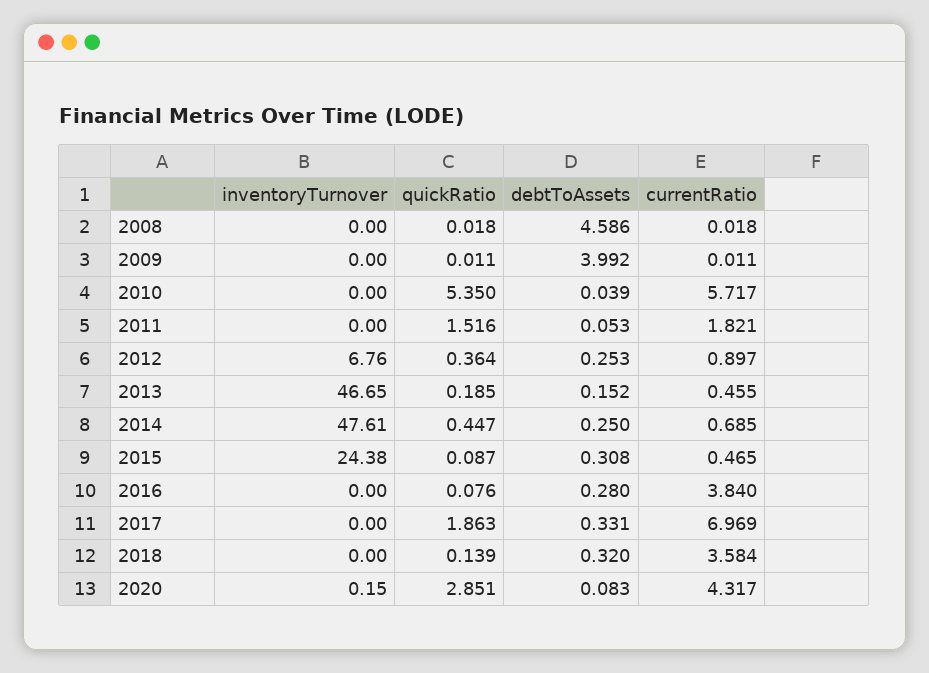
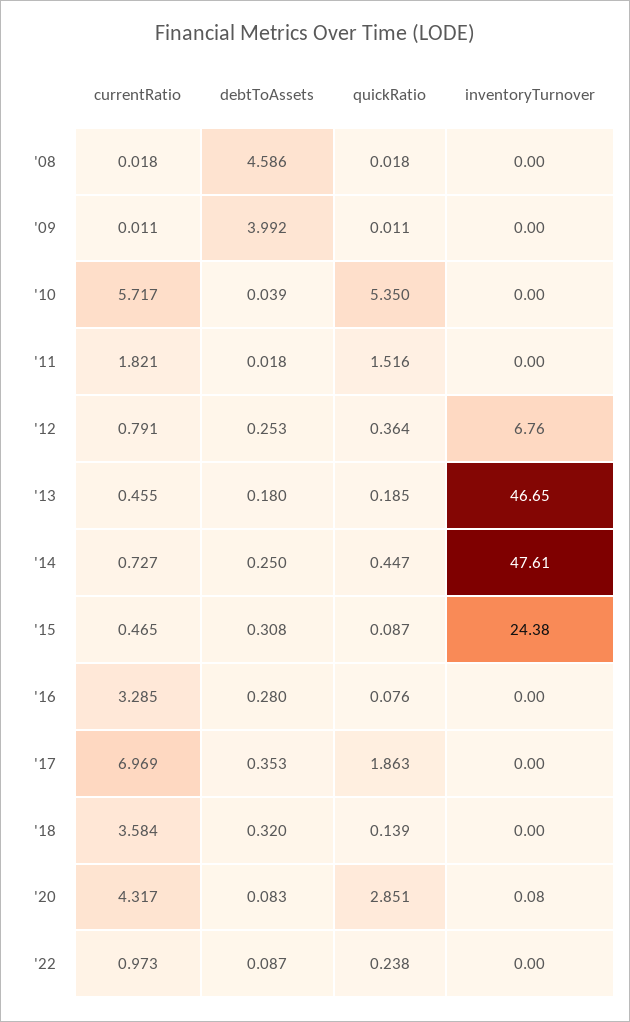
debtToAssets, 2011: 0.053 -> 0.018
currentRatio, 2012: 0.897 -> 0.791
debtToAssets, 2013: 0.152 -> 0.18
currentRatio, 2014: 0.685 -> 0.727
currentRatio, 2016: 3.84 -> 3.285
debtToAssets, 2017: 0.331 -> 0.353
inventoryTurnover, 2020: 0.15 -> 0.08
currentRatio, '22: none -> 0.973
debtToAssets, '22: none -> 0.087
quickRatio, '22: none -> 0.238
inventoryTurnover, '22: none -> 0

